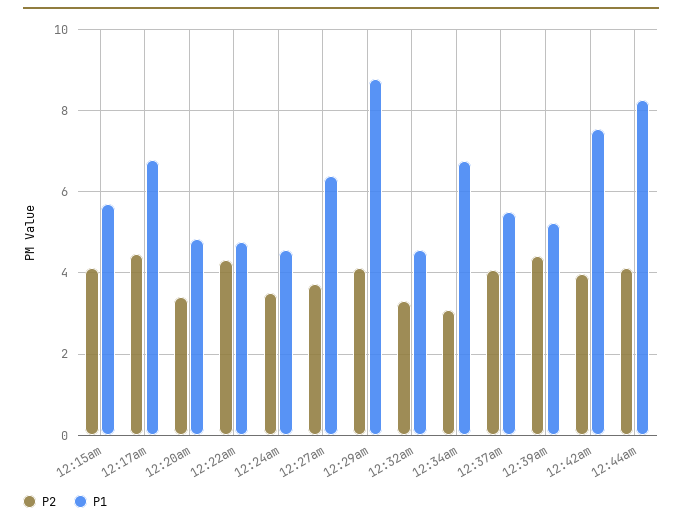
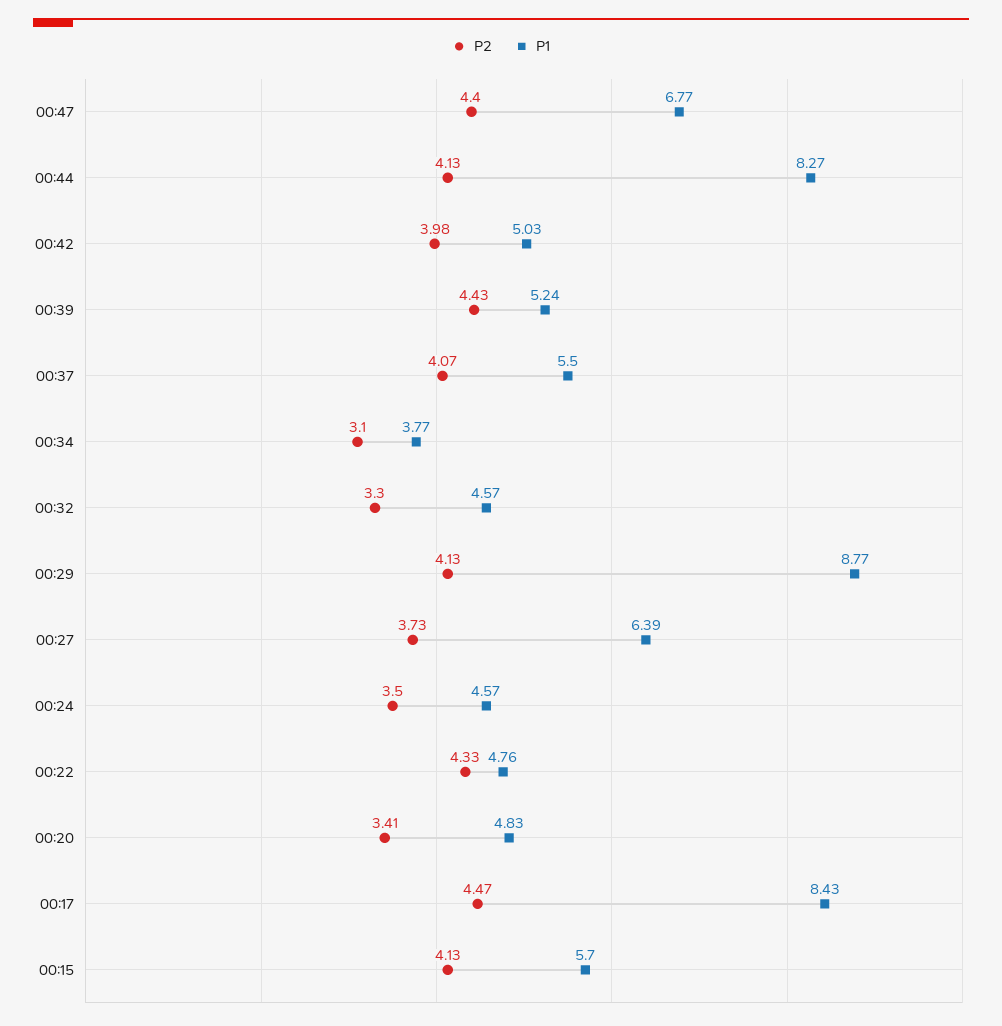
P1, 12:17am: 6.8 -> 8.43
P1, 12:34am: 6.8 -> 3.77
P1, 12:42am: 7.6 -> 5.03
P2, 00:47: none -> 4.4
P1, 00:47: none -> 6.77

